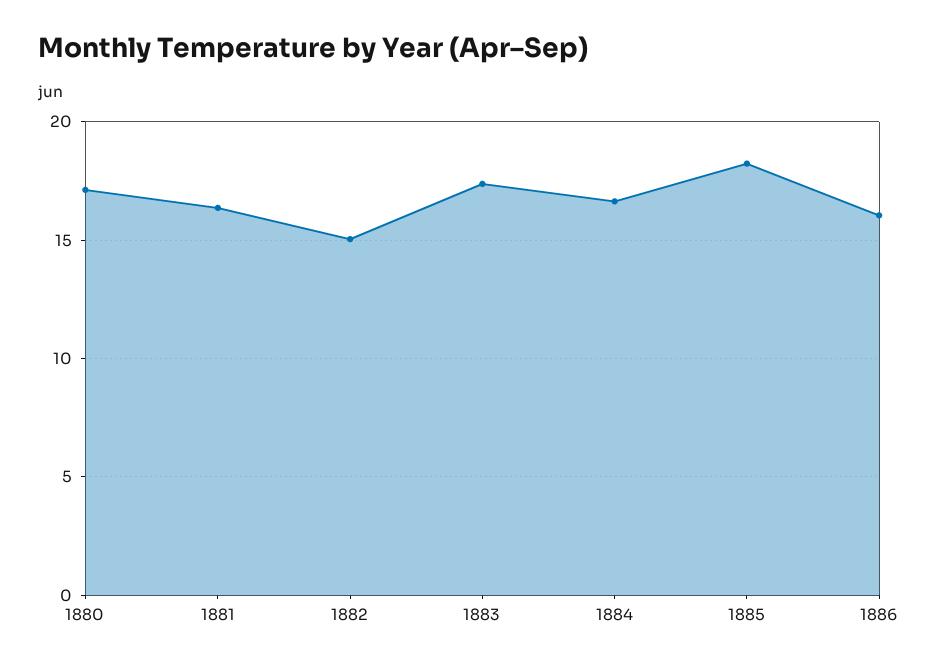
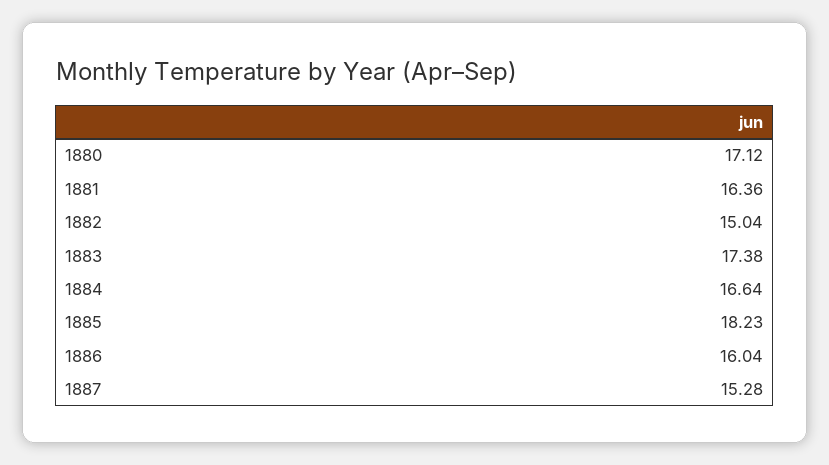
1887: none -> 15.28

